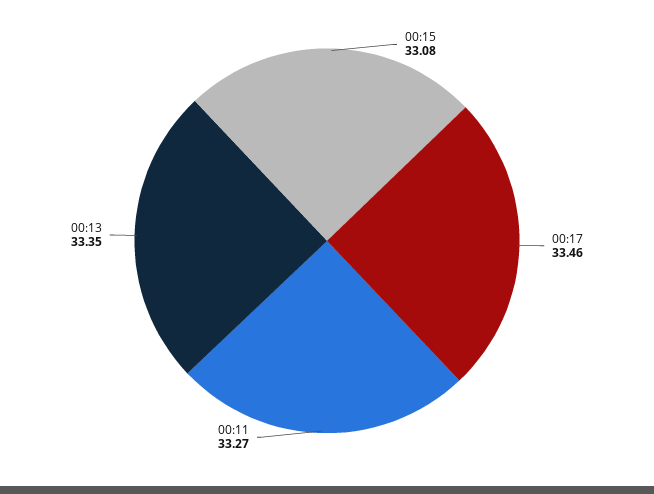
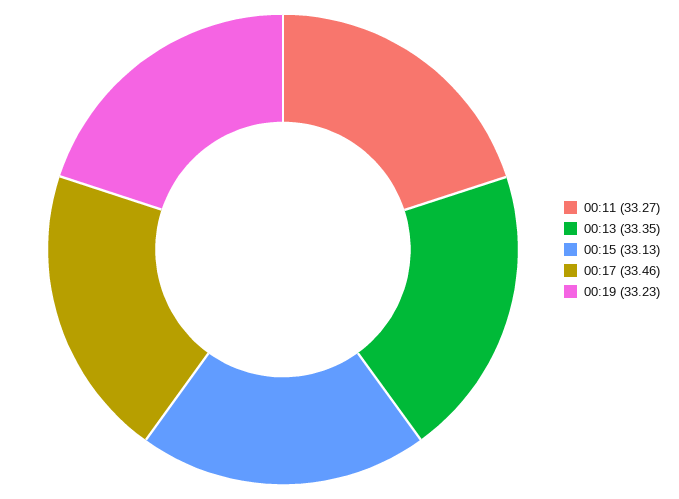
00:15: 33.08 -> 33.13
00:19: none -> 33.23

